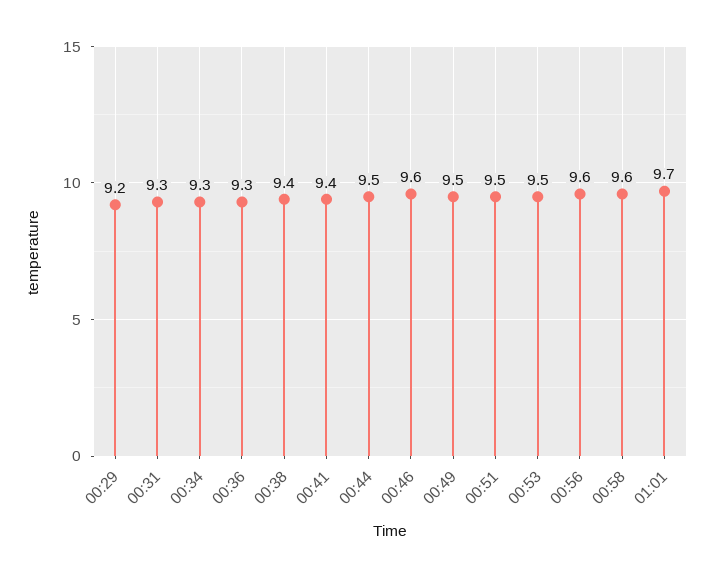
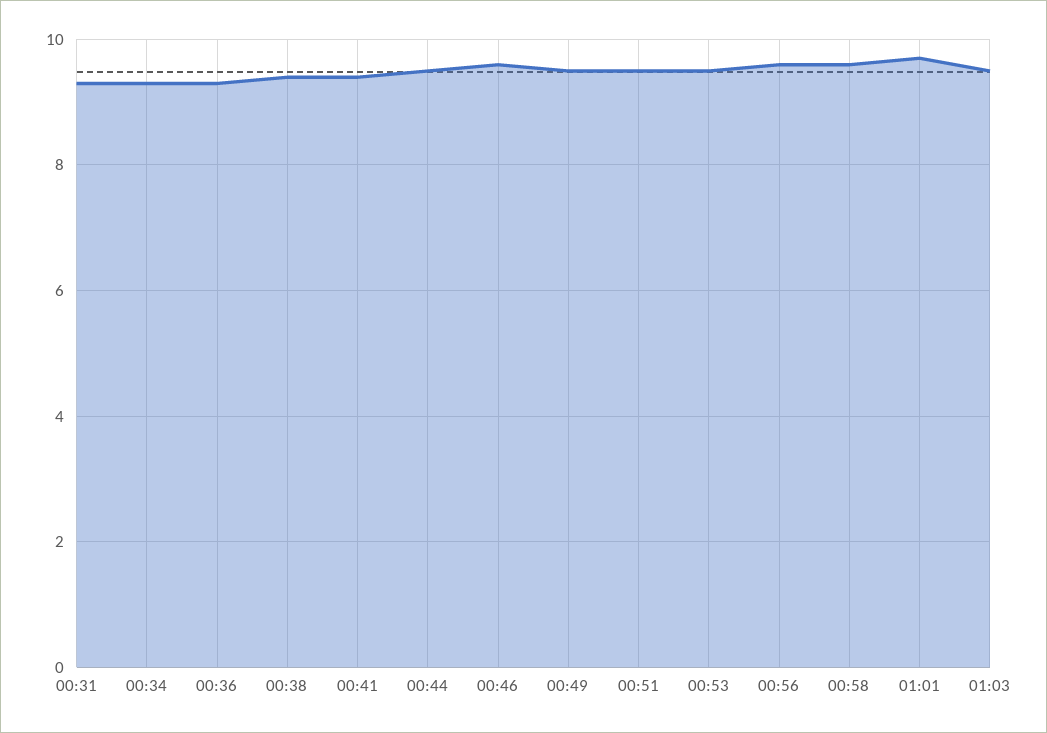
00:29: 9.2 -> none
01:03: none -> 9.5

